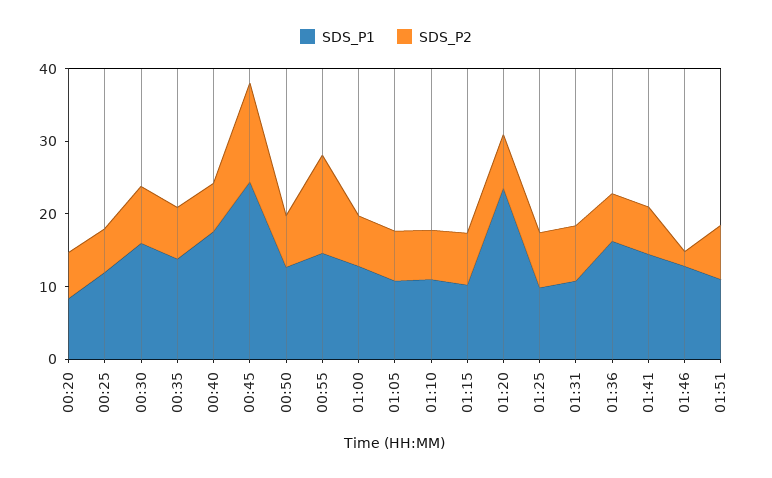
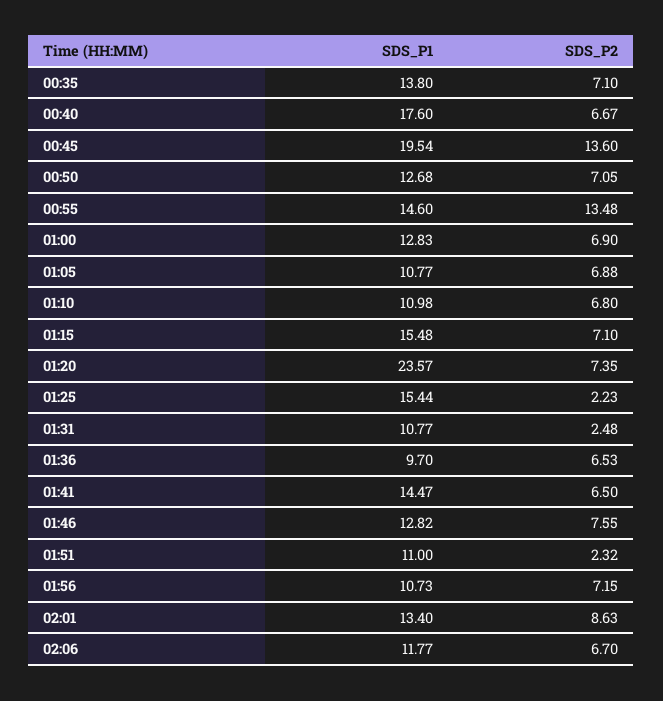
SDS_P1, 00:20: 8 -> none
SDS_P2, 00:20: 6 -> none
SDS_P1, 00:25: 12 -> none
SDS_P2, 00:25: 6 -> none
SDS_P1, 00:30: 16 -> none
SDS_P2, 00:30: 8 -> none
SDS_P1, 00:45: 24 -> 19.54
SDS_P1, 01:15: 10 -> 15.48
SDS_P1, 01:25: 10 -> 15.44
SDS_P2, 01:25: 8 -> 2.23
SDS_P2, 01:31: 8 -> 2.48
SDS_P1, 01:36: 16 -> 9.7
SDS_P2, 01:46: 2 -> 7.55
SDS_P2, 01:51: 8 -> 2.32
SDS_P1, 01:56: none -> 10.73
SDS_P2, 01:56: none -> 7.15
SDS_P1, 02:01: none -> 13.4
SDS_P2, 02:01: none -> 8.63
SDS_P1, 02:06: none -> 11.77
SDS_P2, 02:06: none -> 6.7

